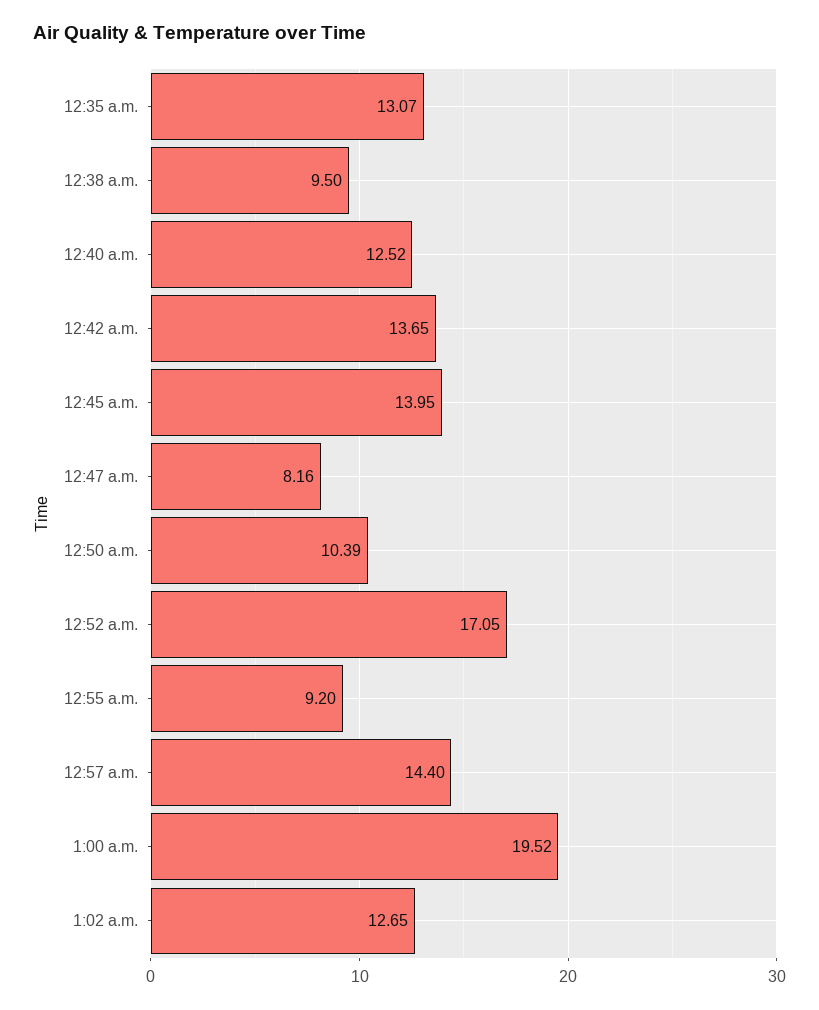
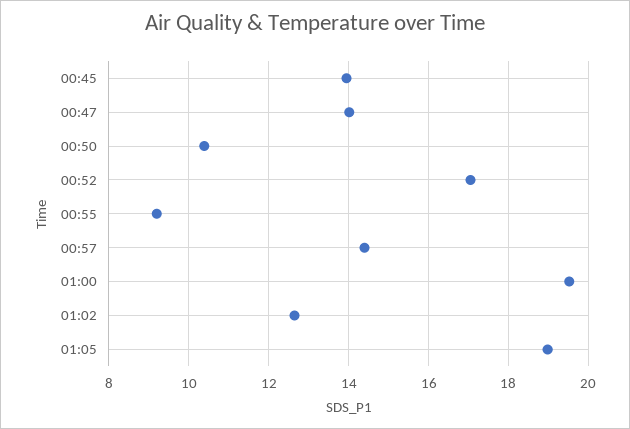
12:35 a.m.: 13.07 -> none
12:38 a.m.: 9.5 -> none
12:40 a.m.: 12.52 -> none
12:42 a.m.: 13.65 -> none
12:47 a.m.: 8.16 -> 14
01:05: none -> 19

